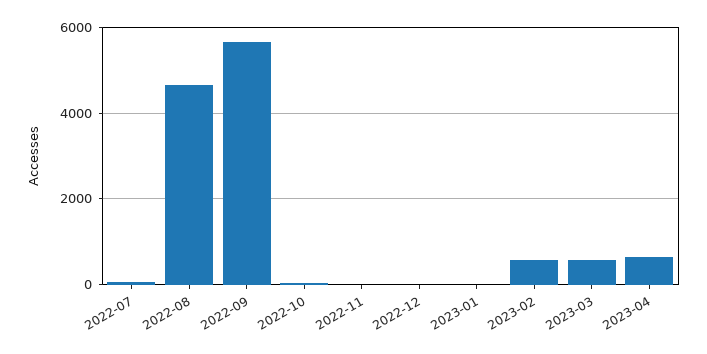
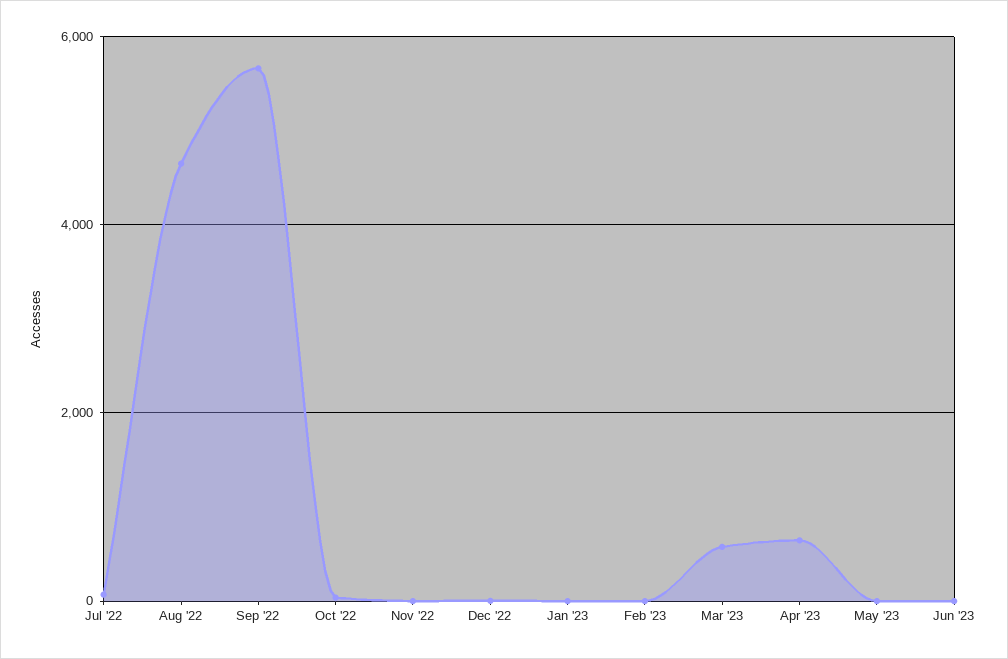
2023-02: 600 -> 0
May '23: none -> 0
Jun '23: none -> 0

